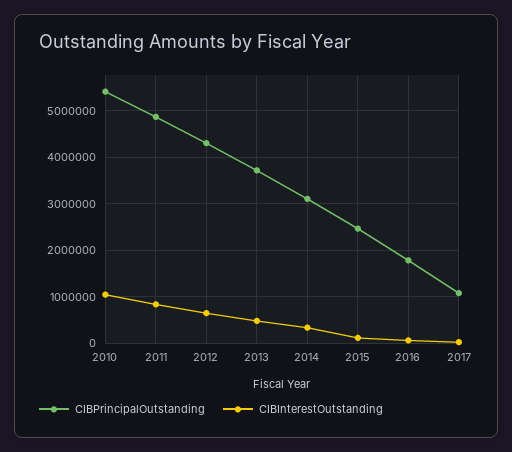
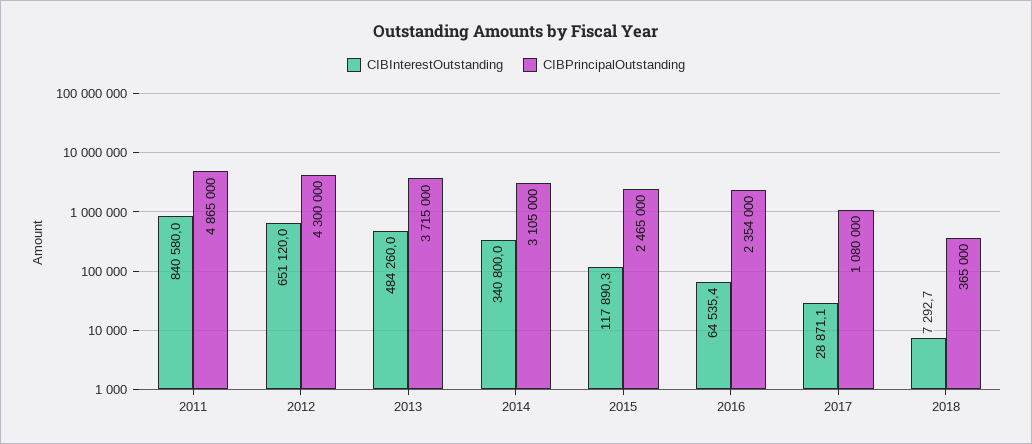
CIBPrincipalOutstanding, 2010: 5400000 -> none
CIBInterestOutstanding, 2010: 1000000 -> none
CIBPrincipalOutstanding, 2016: 1800000 -> 2354000
CIBInterestOutstanding, 2018: none -> 7292.7
CIBPrincipalOutstanding, 2018: none -> 365000

